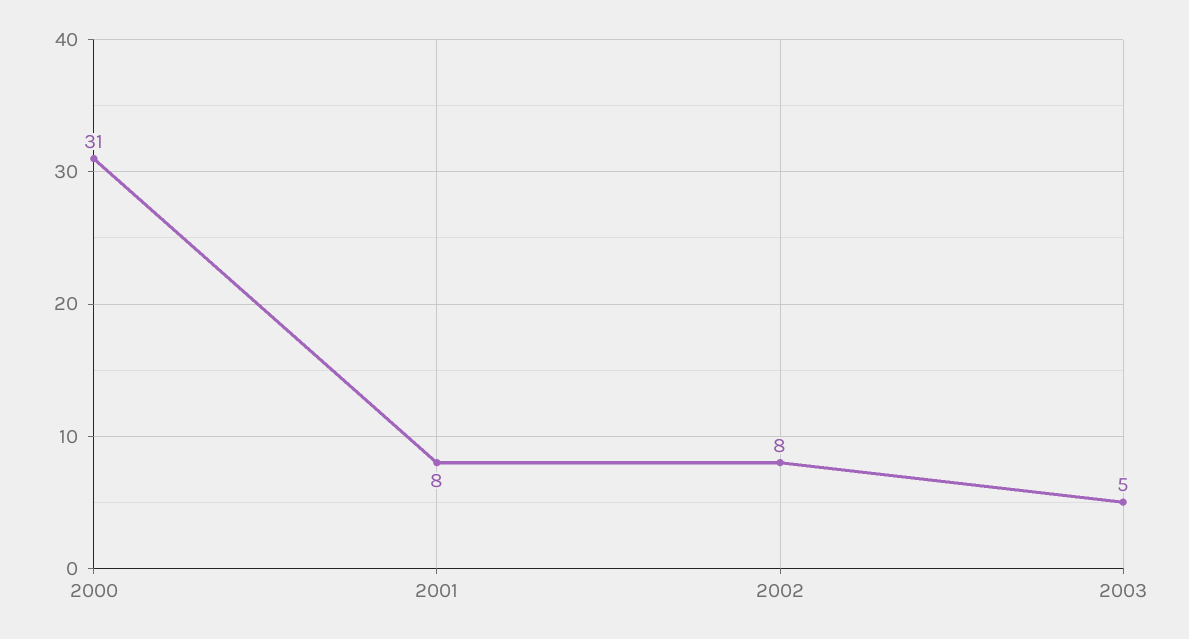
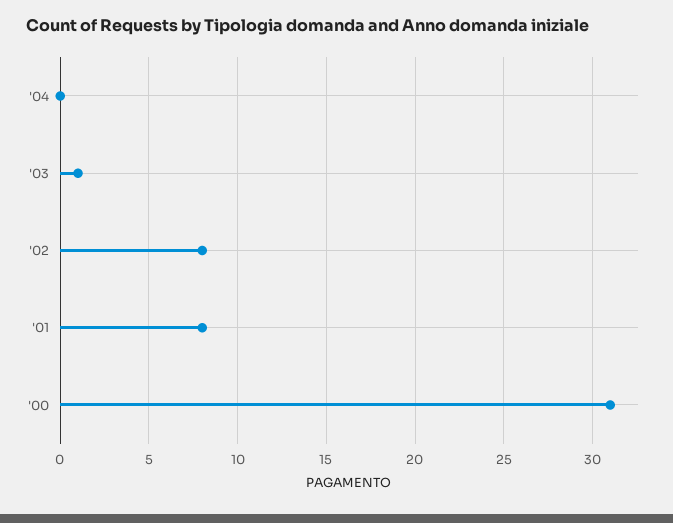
2003: 5 -> 1
'04: none -> 0

